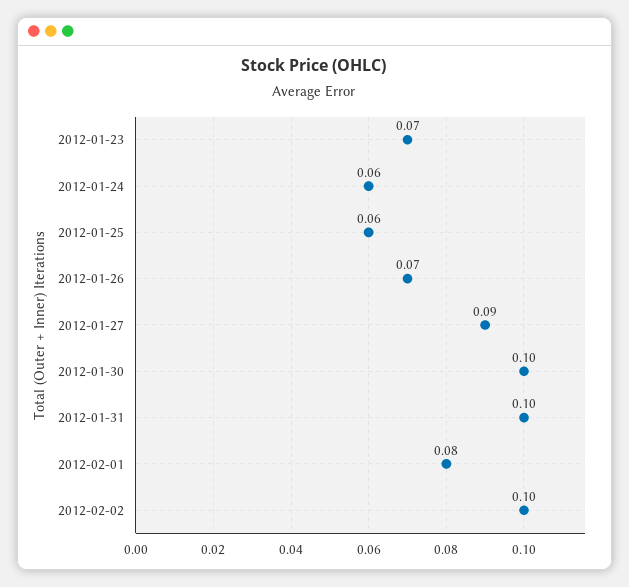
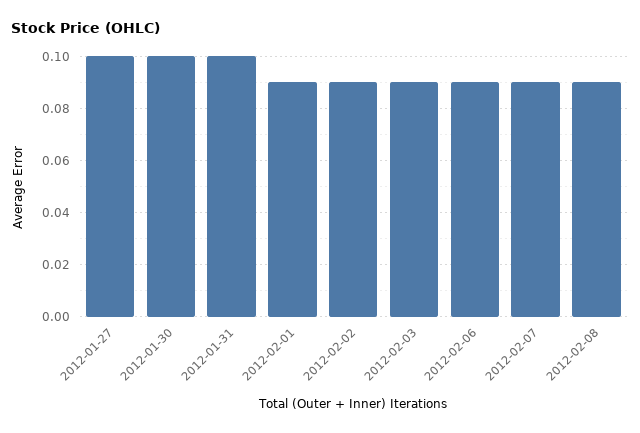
2012-01-23: 0.07 -> none
2012-01-24: 0.06 -> none
2012-01-25: 0.06 -> none
2012-01-26: 0.07 -> none
2012-01-27: 0.09 -> 0.1
2012-02-01: 0.08 -> 0.09
2012-02-02: 0.1 -> 0.09
2012-02-03: none -> 0.09
2012-02-06: none -> 0.09
2012-02-07: none -> 0.09
2012-02-08: none -> 0.09

